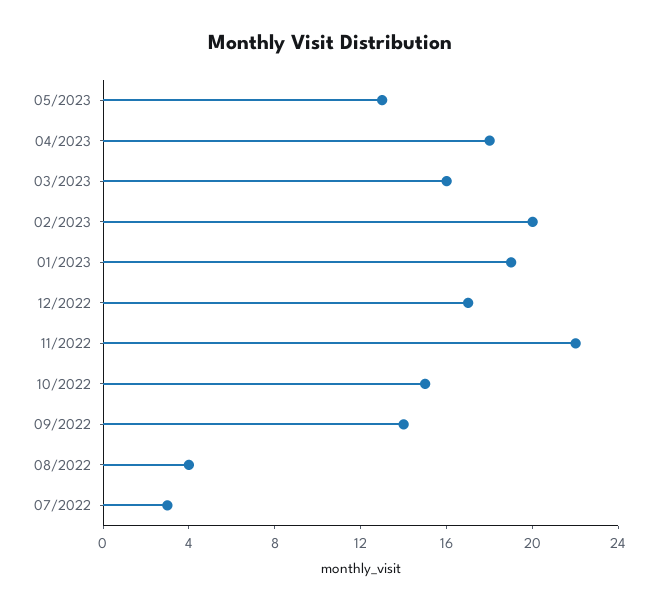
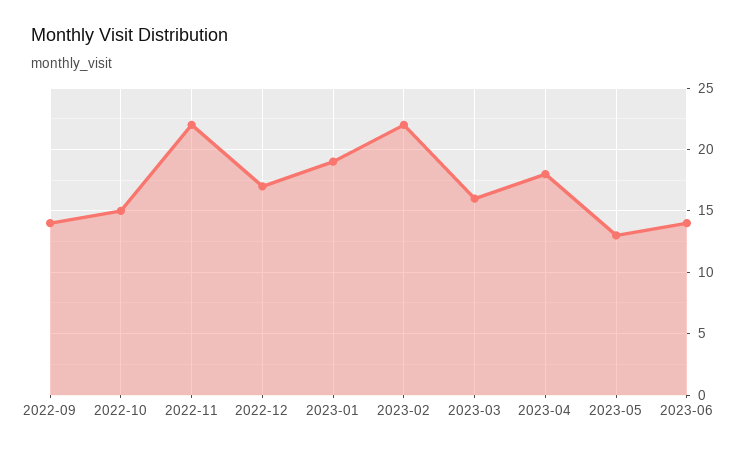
02/2023: 20 -> 22
08/2022: 4 -> none
07/2022: 3 -> none
2023-06: none -> 14

